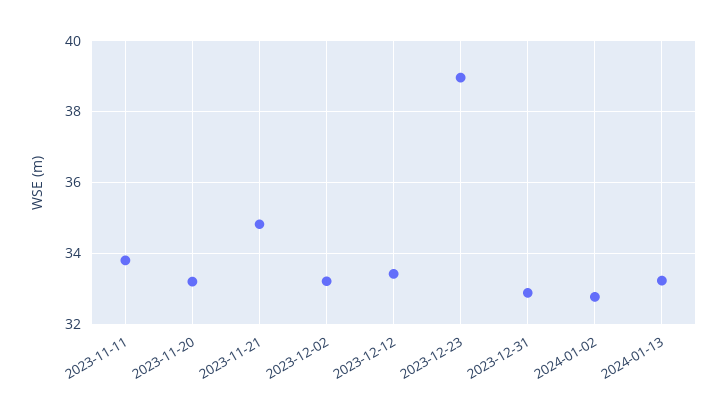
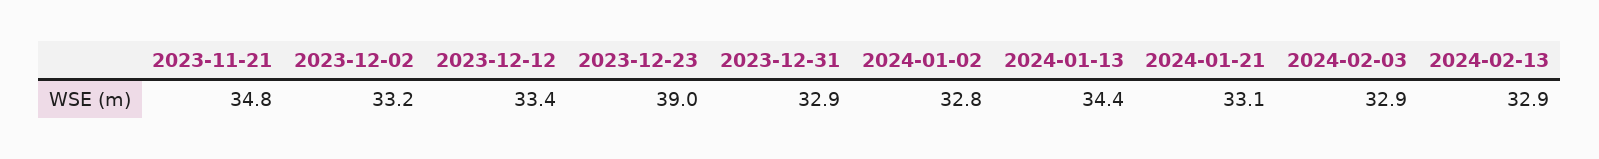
2023-11-11: 33.8 -> none
2023-11-20: 33.2 -> none
2024-01-13: 33.2 -> 34.4
2024-01-21: none -> 33.1
2024-02-03: none -> 32.9
2024-02-13: none -> 32.9

